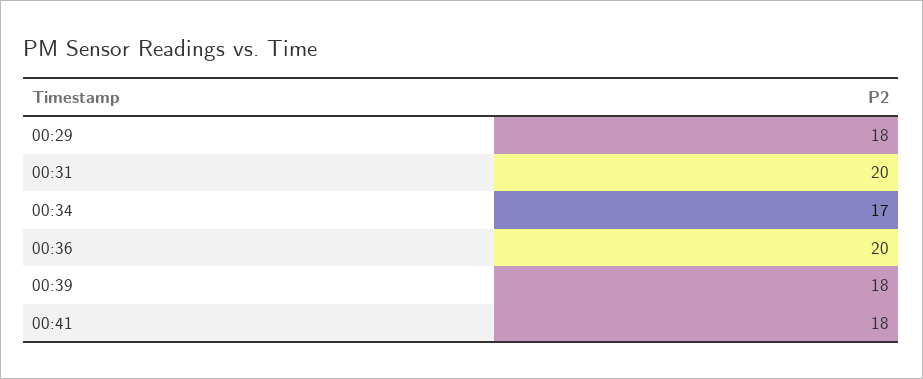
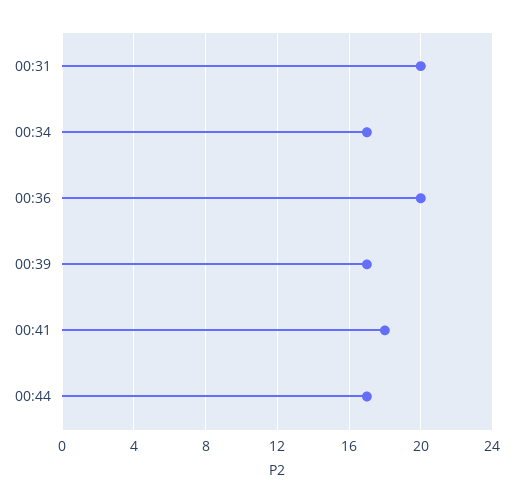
00:29: 18 -> none
00:39: 18 -> 17
00:44: none -> 17

